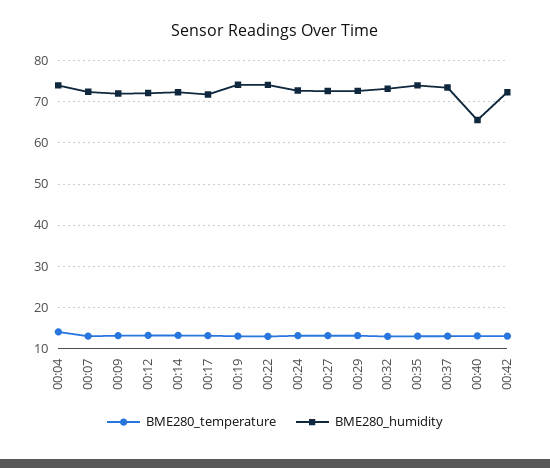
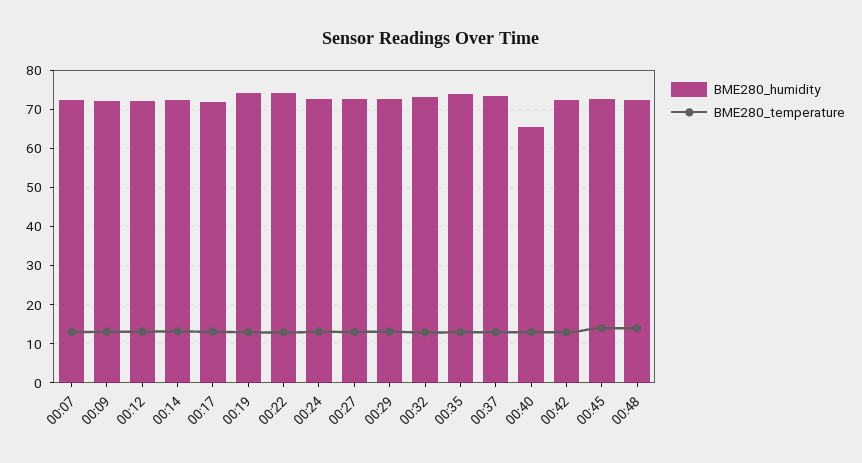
BME280_temperature, 00:04: 14 -> none
BME280_humidity, 00:04: 74 -> none
BME280_humidity, 00:45: none -> 72
BME280_temperature, 00:45: none -> 14
BME280_humidity, 00:48: none -> 72
BME280_temperature, 00:48: none -> 14

